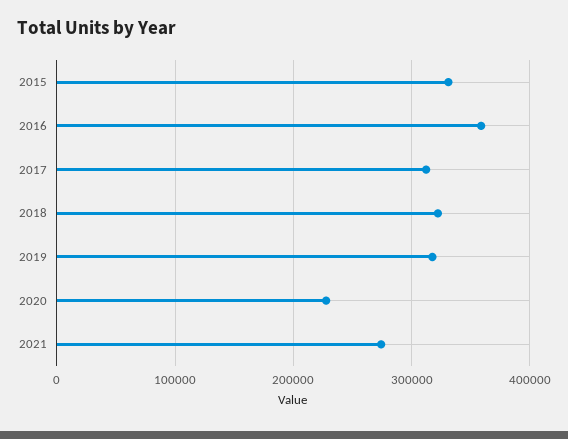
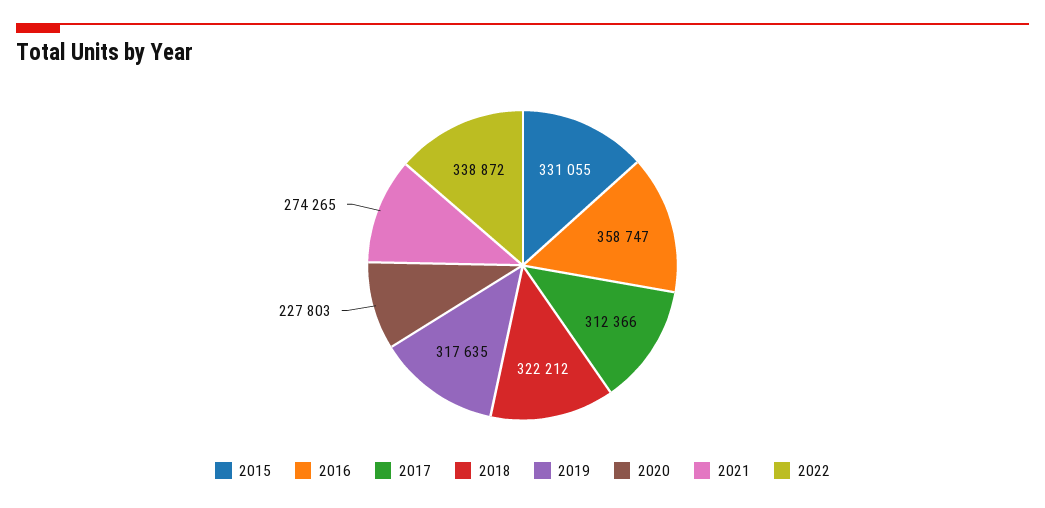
2022: none -> 338872

